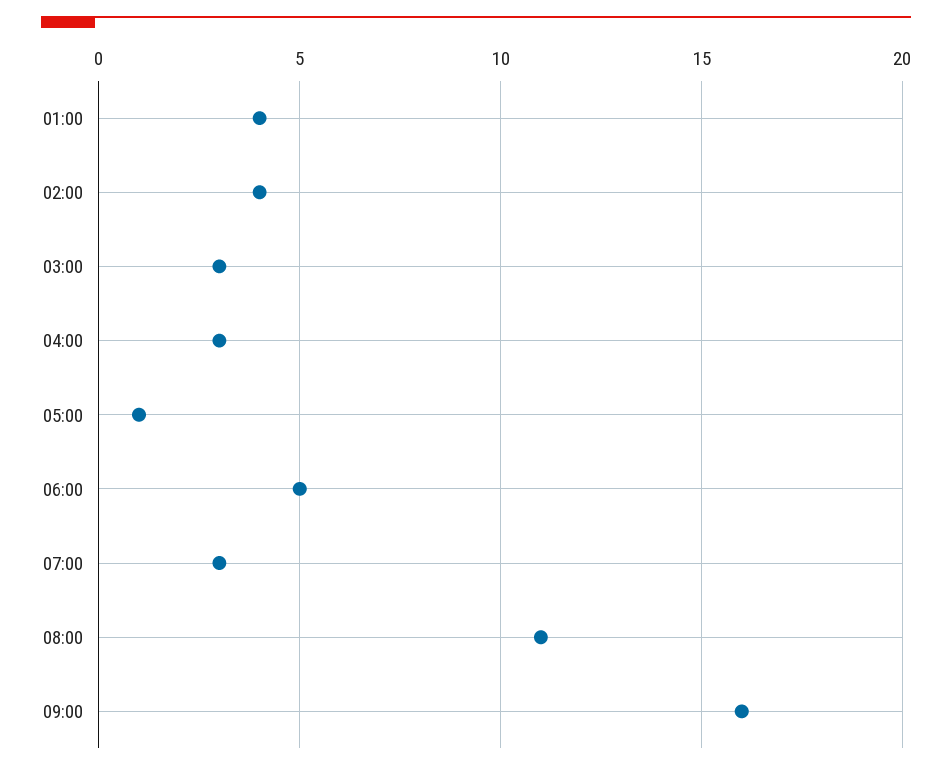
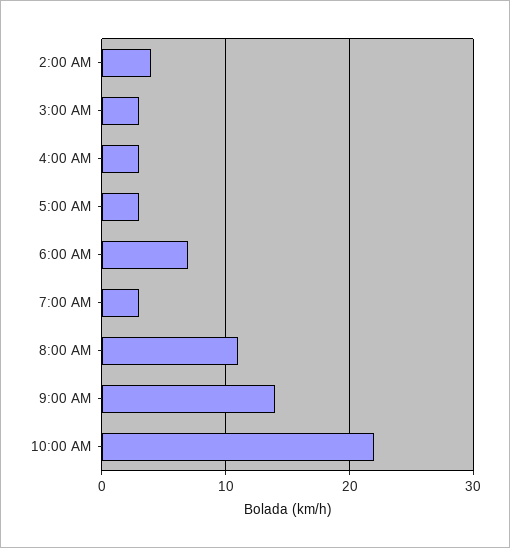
01:00: 4 -> none
05:00: 1 -> 3
06:00: 5 -> 7
09:00: 16 -> 14
10:00 AM: none -> 22

